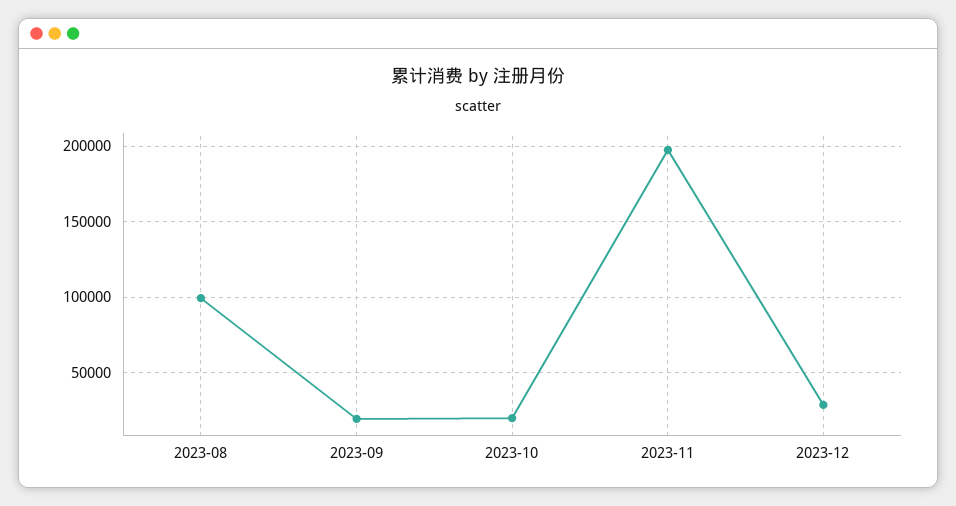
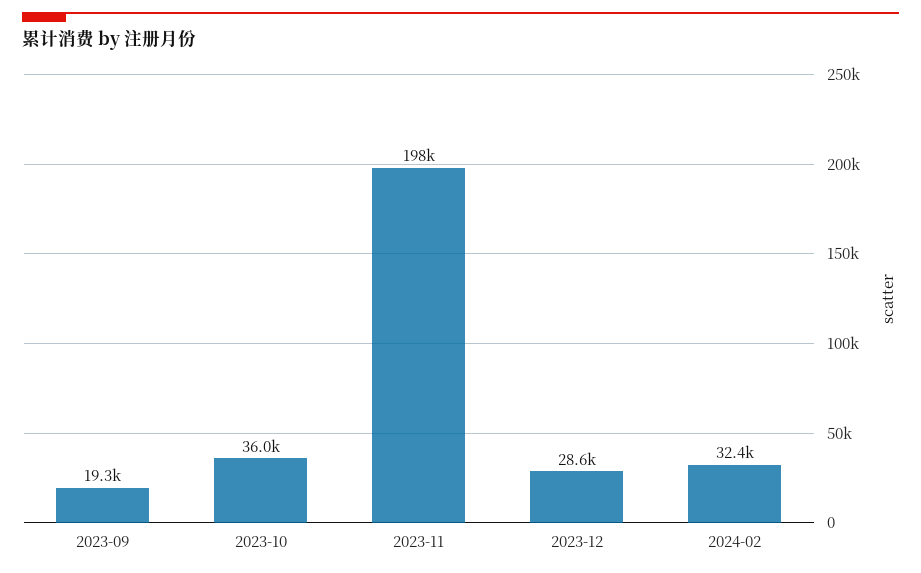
2023-08: 100000 -> none
2023-10: 20000 -> 36000
2024-02: none -> 32400

